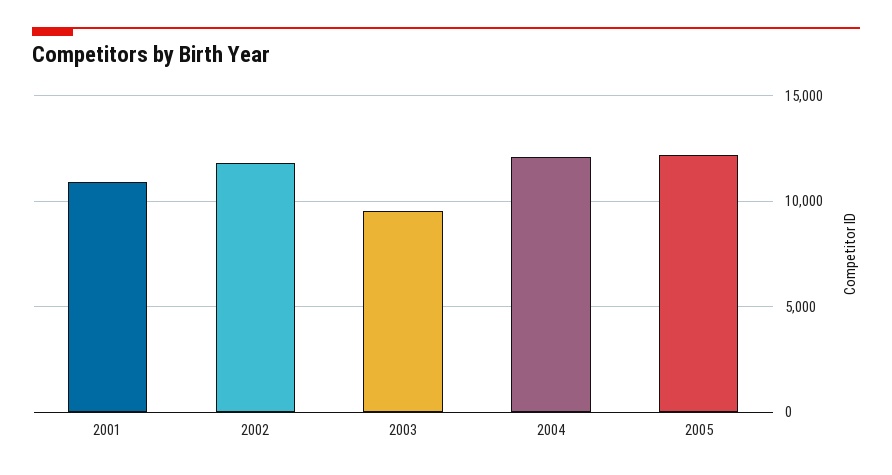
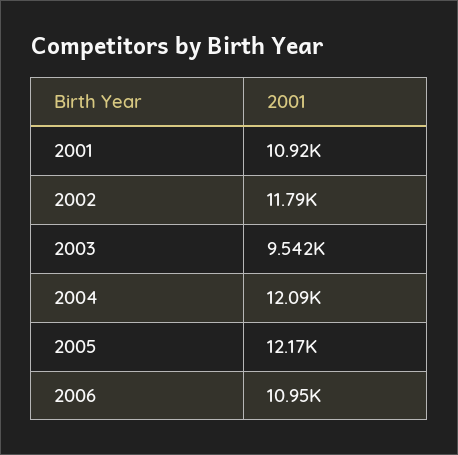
2006: none -> 10950

